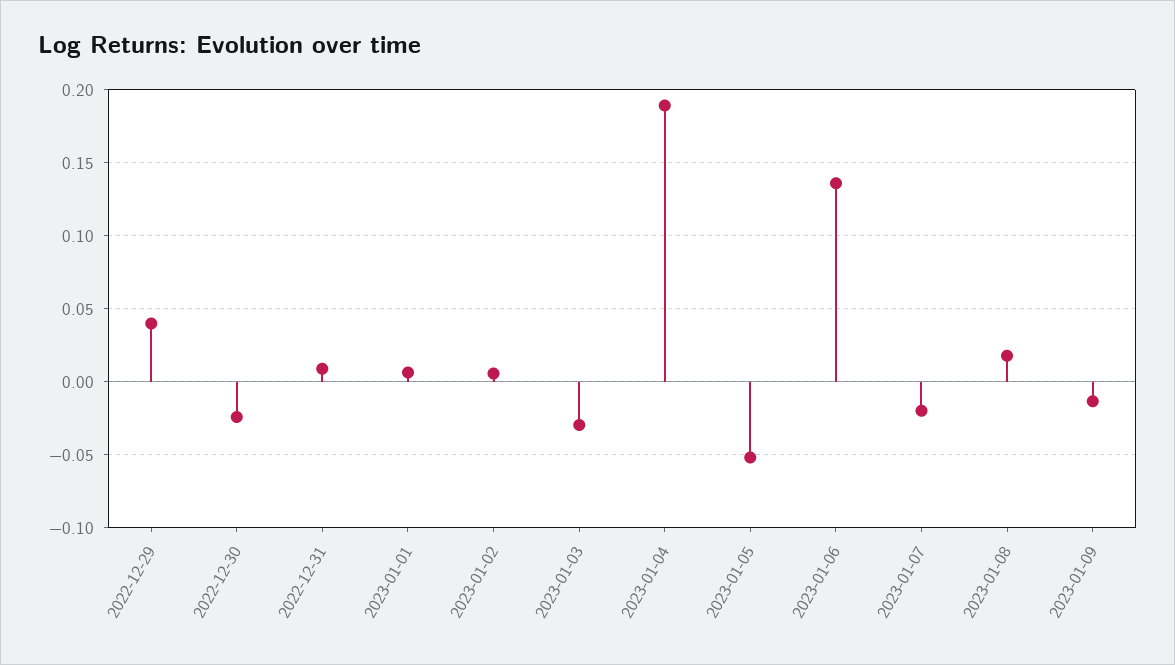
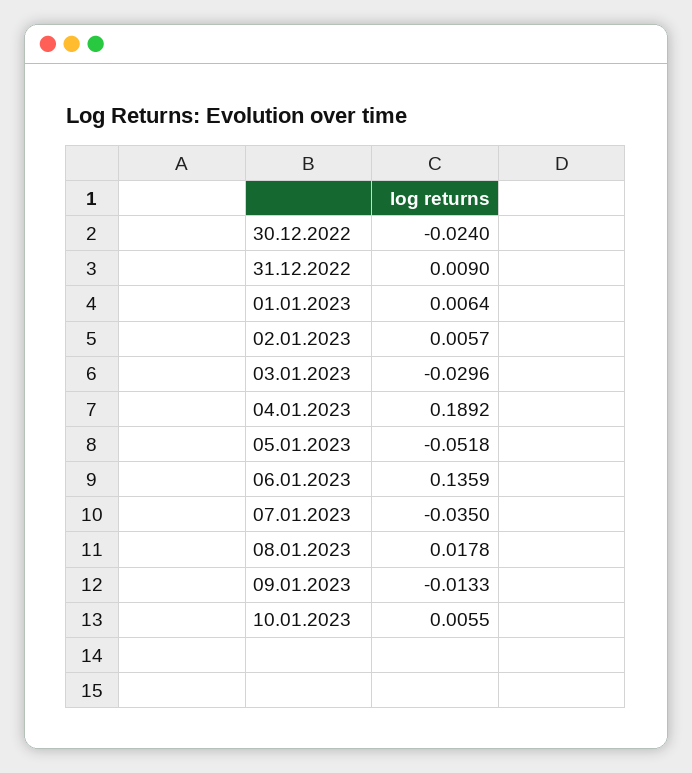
2022-12-29: 0.04 -> none
2023-01-07: -0.02 -> -0.035
10.01.2023: none -> 0.0055

